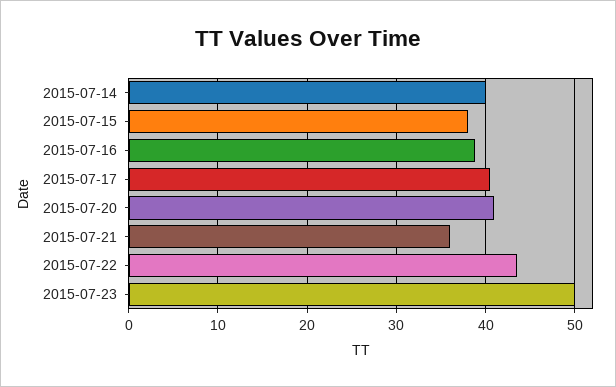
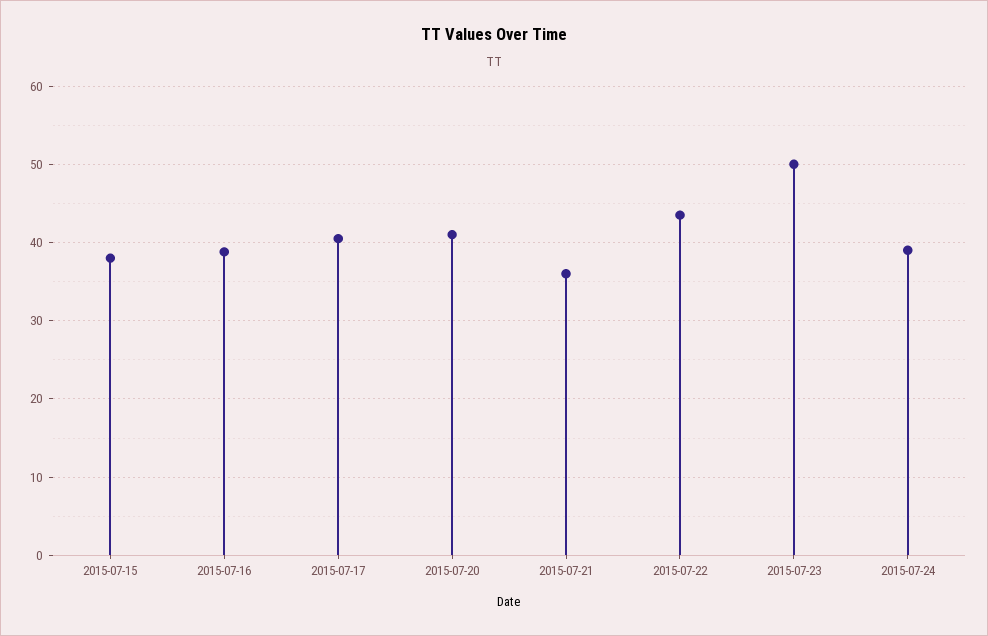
2015-07-14: 40 -> none
2015-07-24: none -> 39

